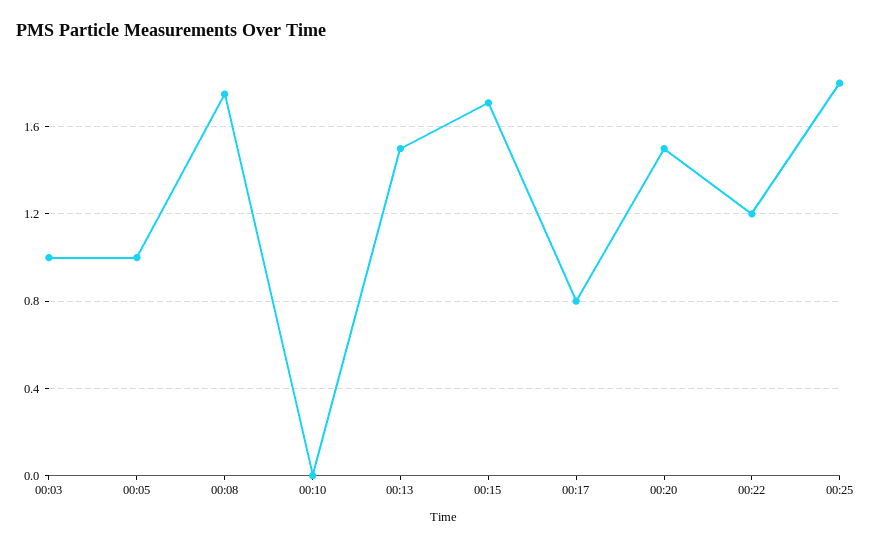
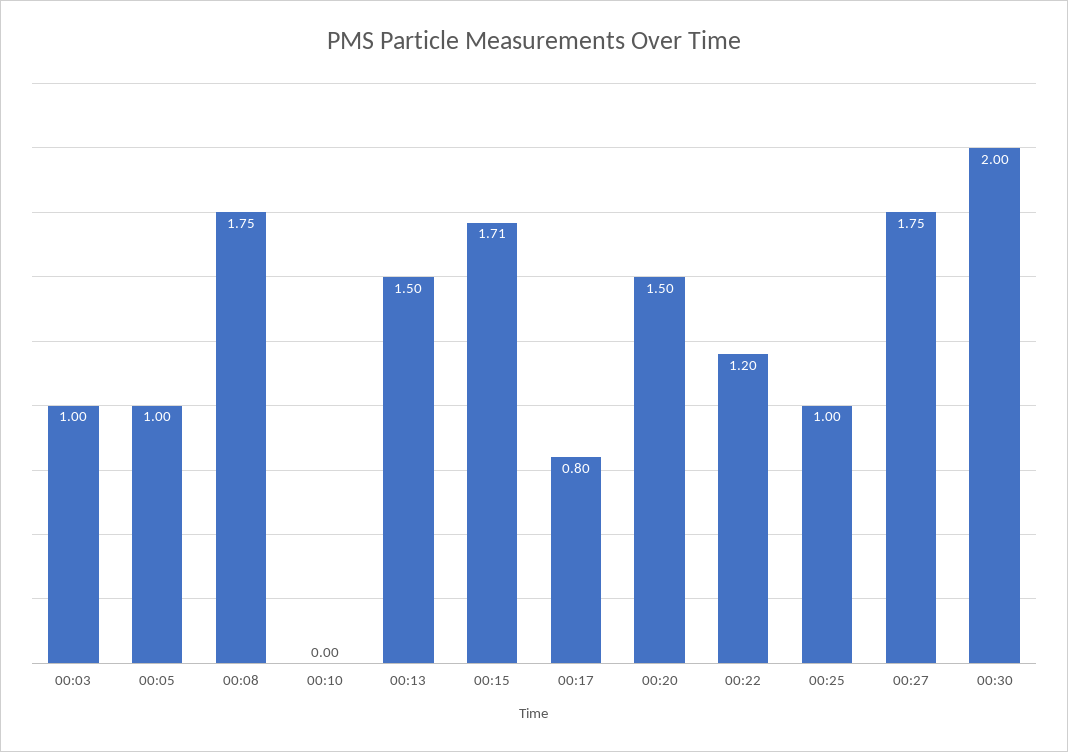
00:25: 1.8 -> 1
00:27: none -> 1.75
00:30: none -> 2

